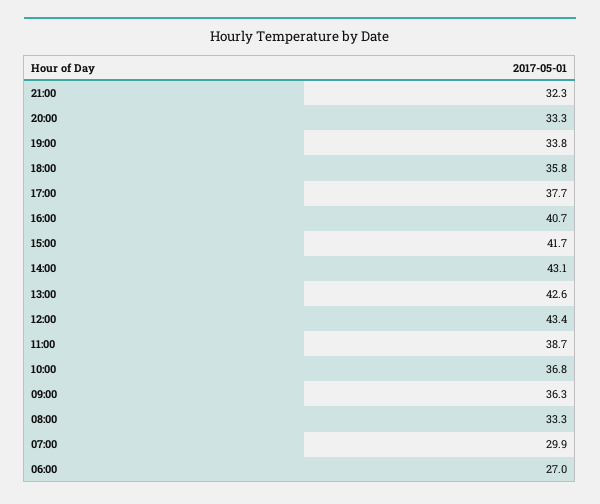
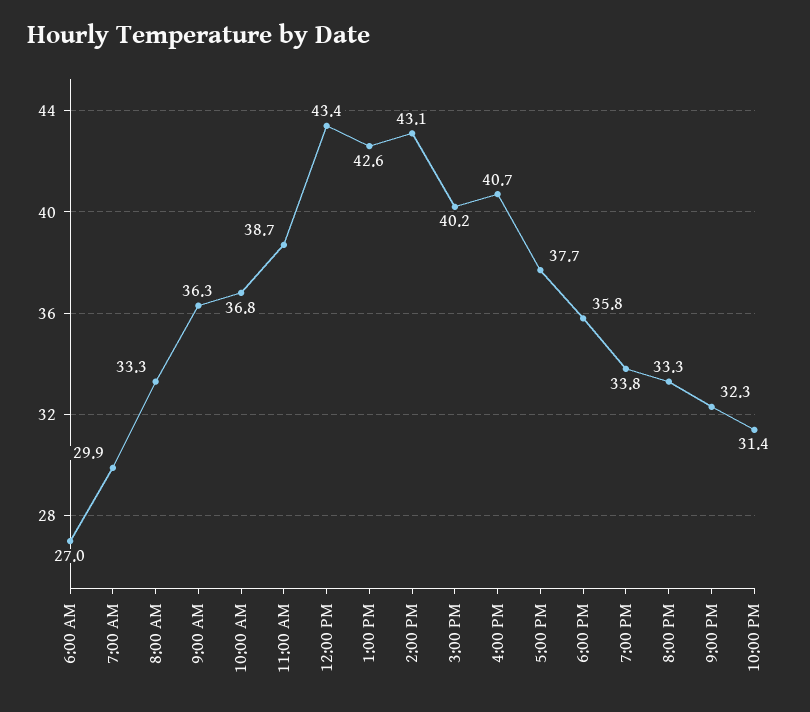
15:00: 41.7 -> 40.2
10:00 PM: none -> 31.4

